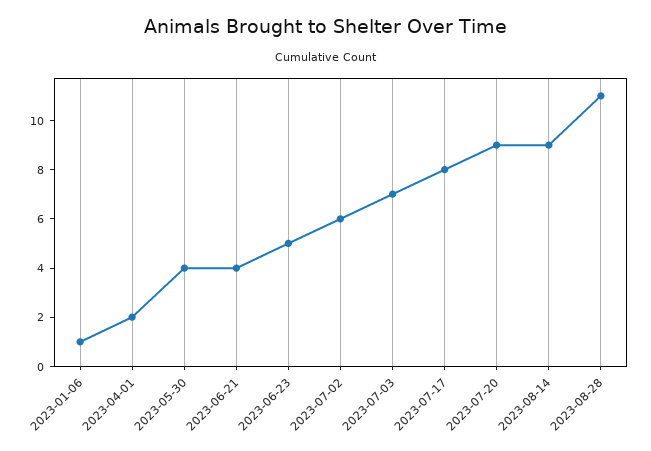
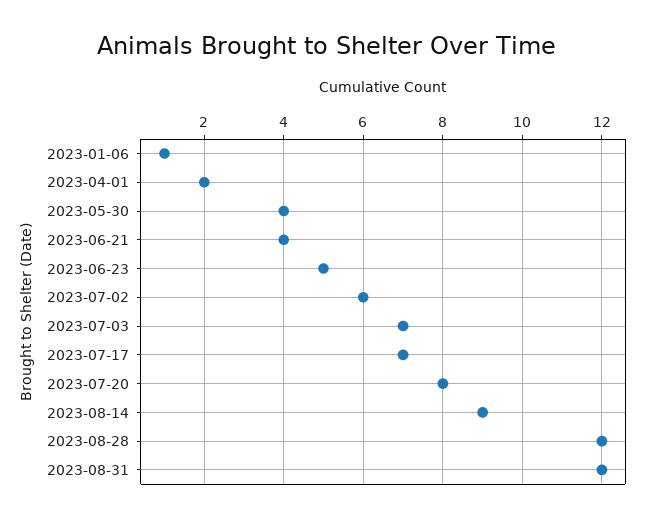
2023-07-17: 8 -> 7
2023-07-20: 9 -> 8
2023-08-28: 11 -> 12
2023-08-31: none -> 12

